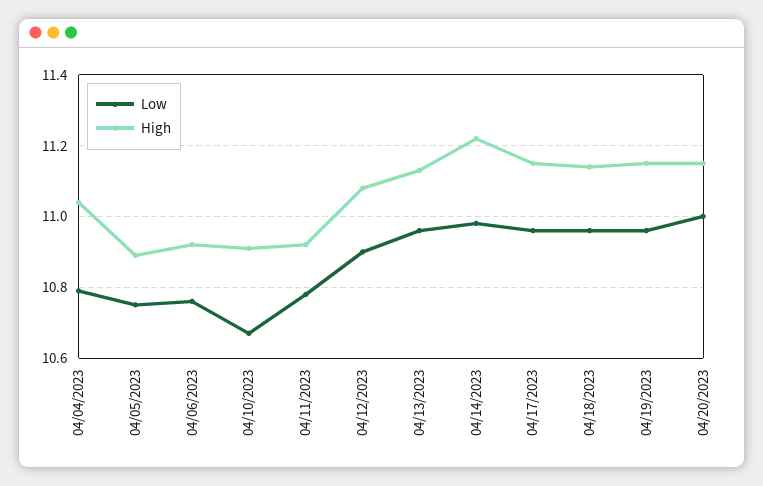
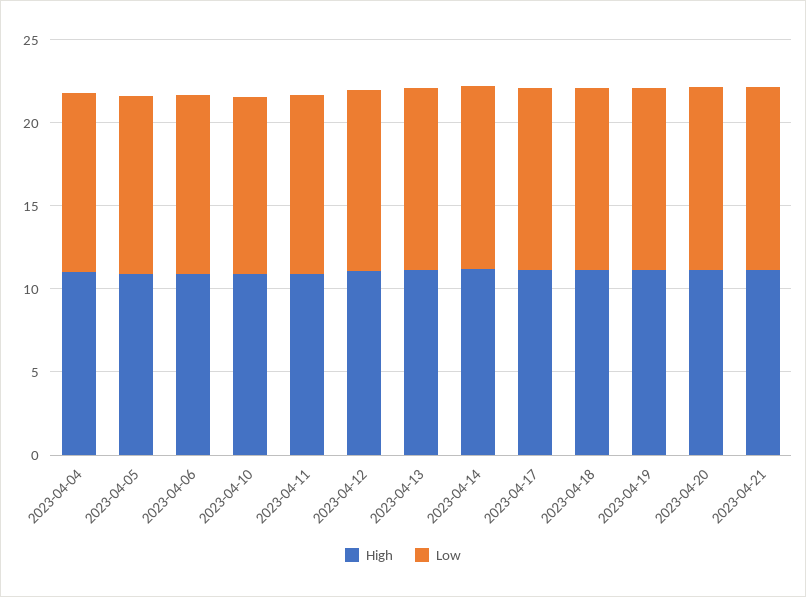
High, 2023-04-21: none -> 11
Low, 2023-04-21: none -> 11

